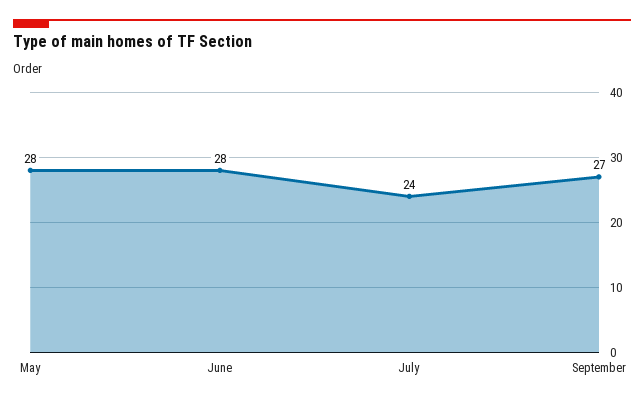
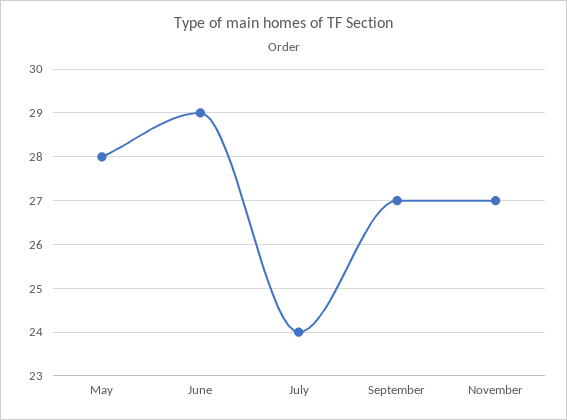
June: 28 -> 29
November: none -> 27

